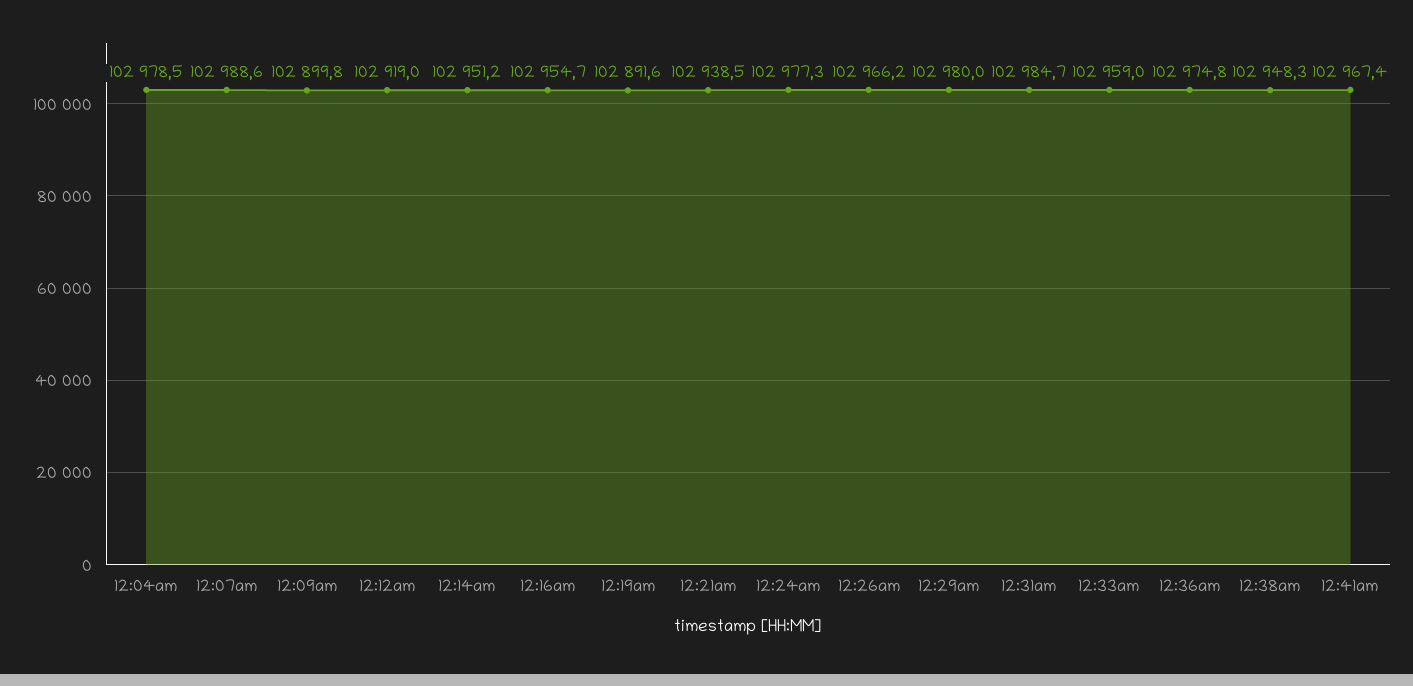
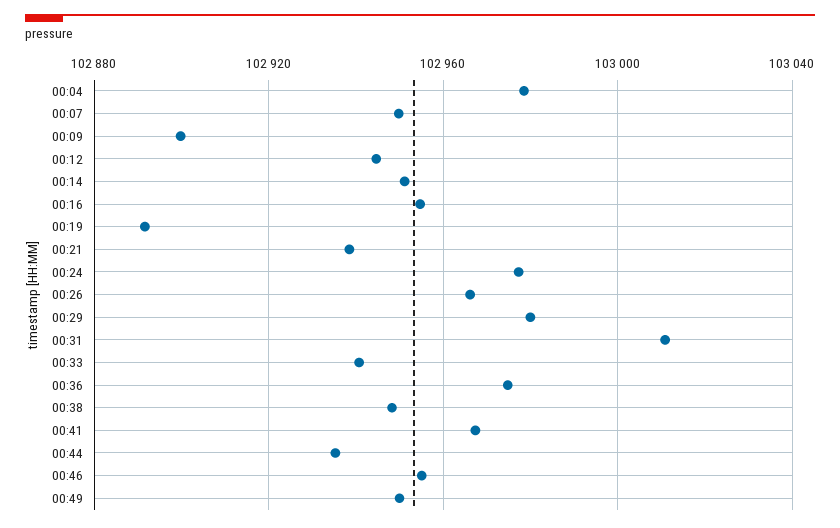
12:07am: 102988.6 -> 102950
12:12am: 102919 -> 102945
12:31am: 102984.7 -> 103010
12:33am: 102959 -> 102940
00:44: none -> 102935
00:46: none -> 102955
00:49: none -> 102950

